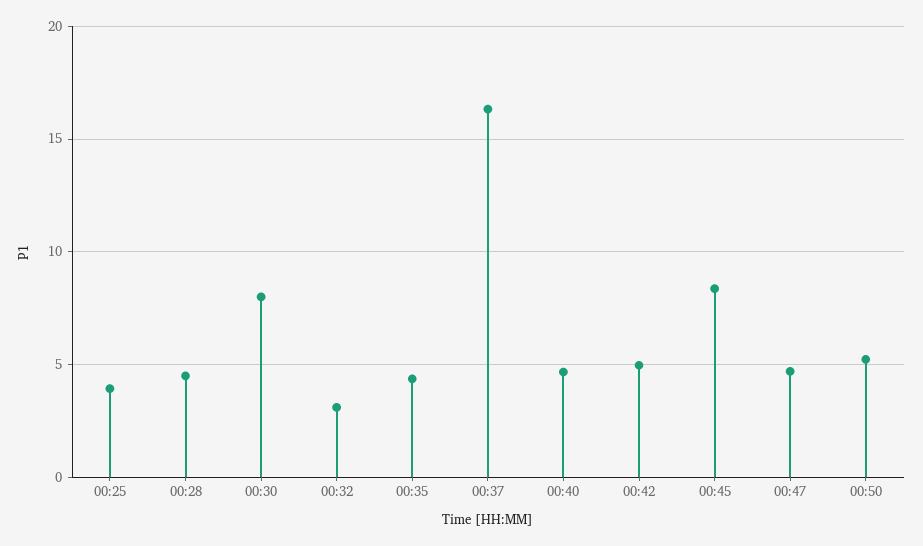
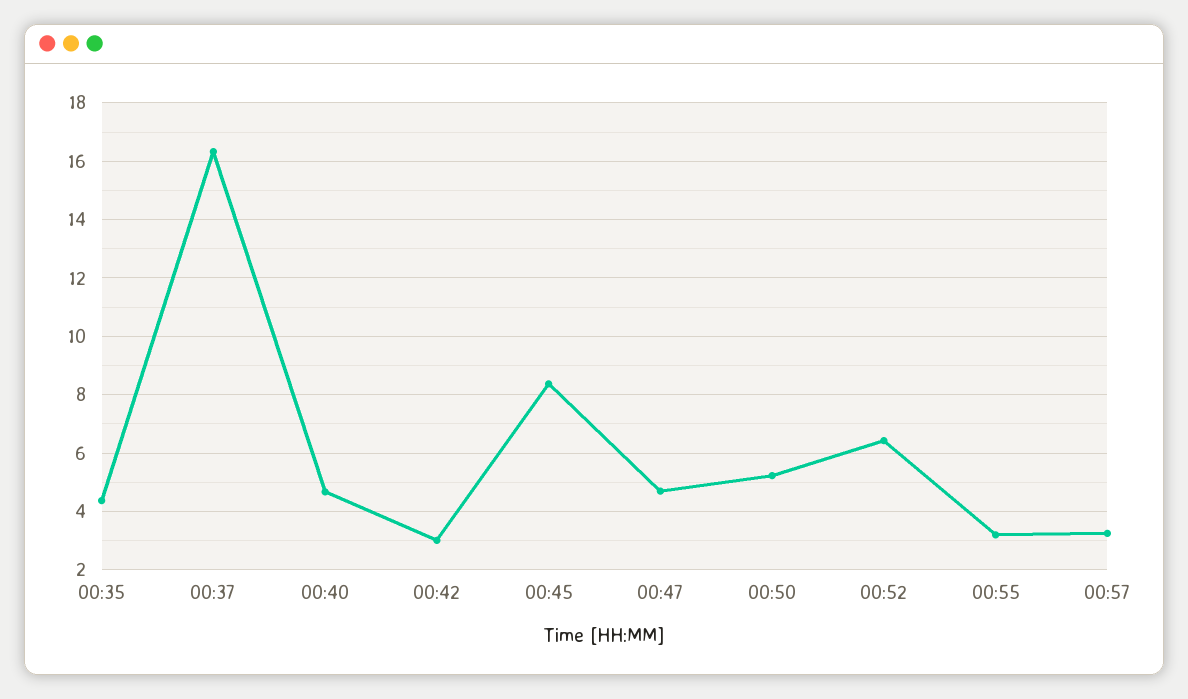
00:25: 4 -> none
00:28: 4.5 -> none
00:30: 8 -> none
00:32: 3 -> none
00:42: 5 -> 3
00:52: none -> 6.5
00:55: none -> 3.25
00:57: none -> 3.25

